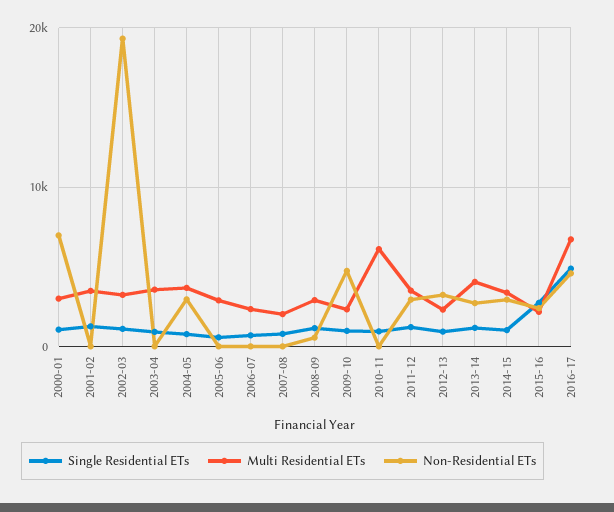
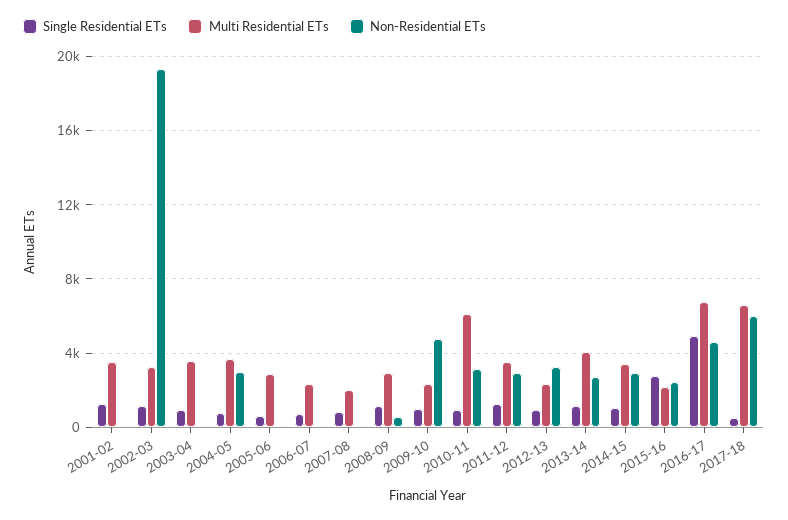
Single Residential ETs, 2000-01: 1000 -> none
Multi Residential ETs, 2000-01: 3000 -> none
Non-Residential ETs, 2000-01: 7000 -> none
Non-Residential ETs, 2010-11: 0 -> 3000
Single Residential ETs, 2017-18: none -> 500
Multi Residential ETs, 2017-18: none -> 6500
Non-Residential ETs, 2017-18: none -> 6000

